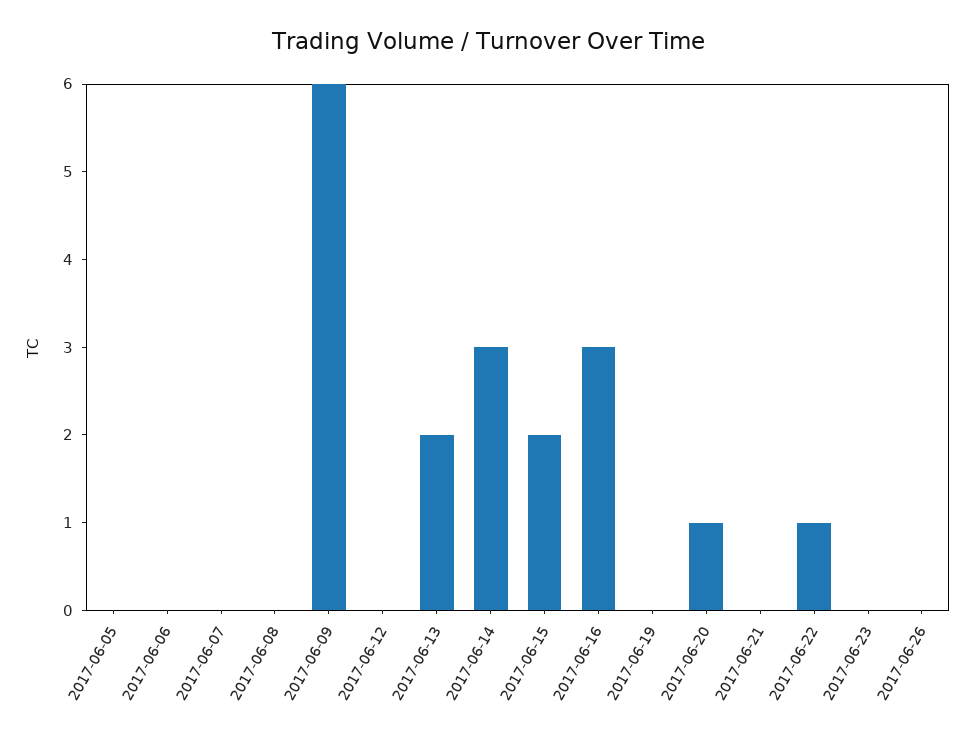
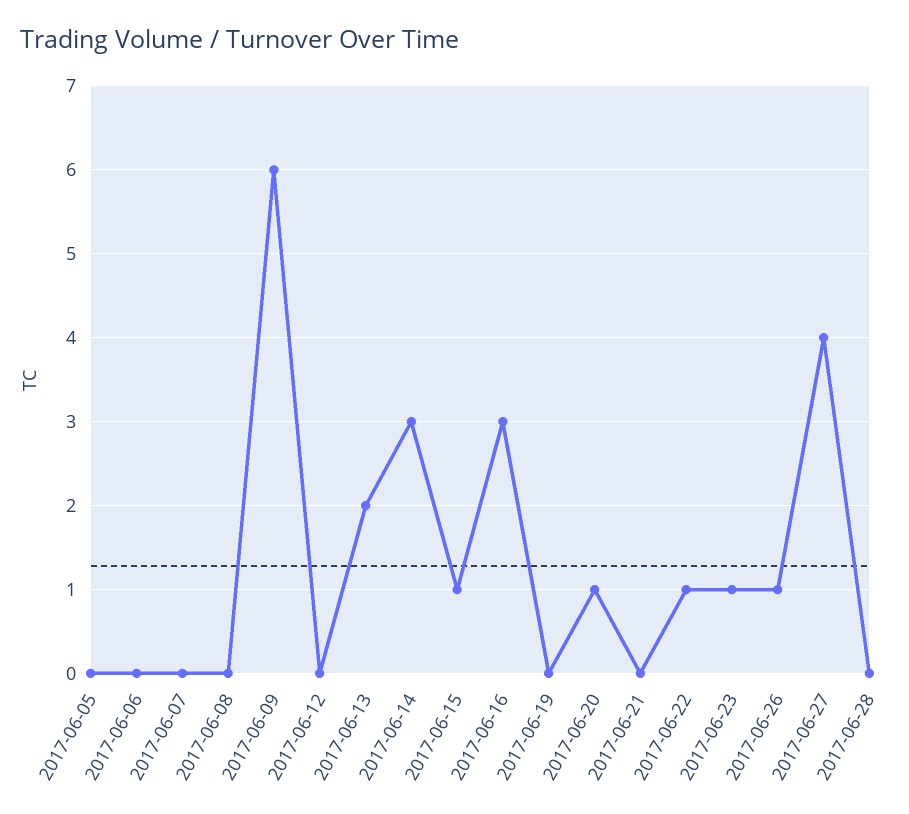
2017-06-15: 2 -> 1
2017-06-23: 0 -> 1
2017-06-26: 0 -> 1
2017-06-27: none -> 4
2017-06-28: none -> 0

